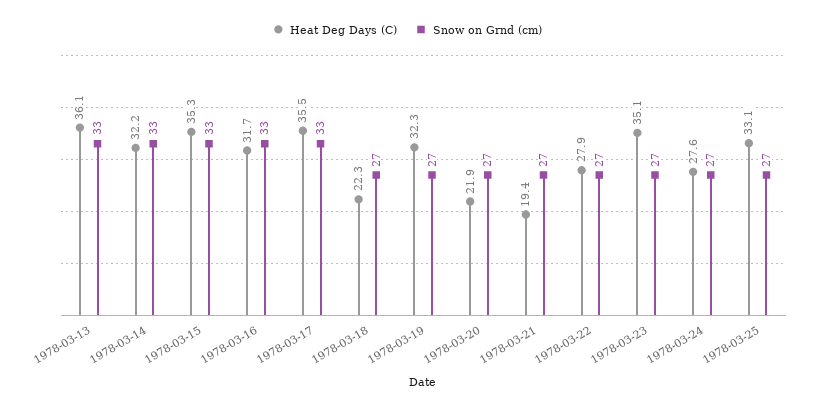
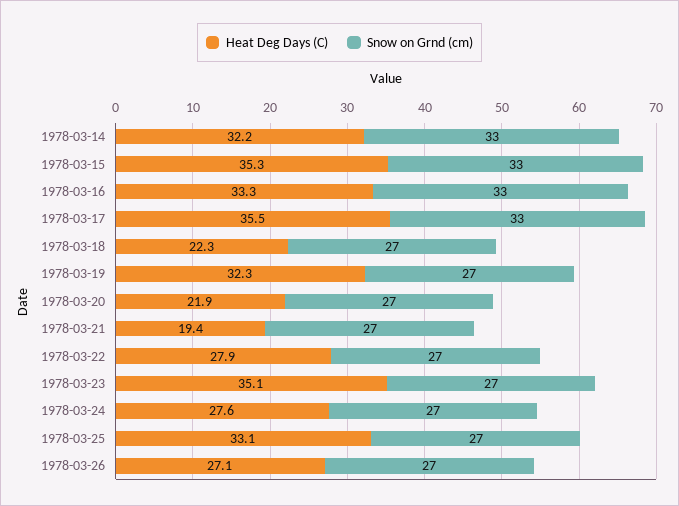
Heat Deg Days (C), 1978-03-13: 36.1 -> none
Snow on Grnd (cm), 1978-03-13: 33 -> none
Heat Deg Days (C), 1978-03-16: 31.7 -> 33.3
Heat Deg Days (C), 1978-03-26: none -> 27.1
Snow on Grnd (cm), 1978-03-26: none -> 27

